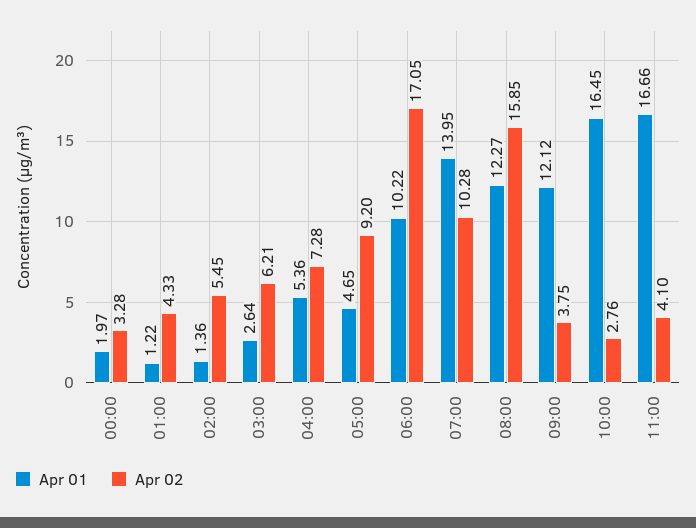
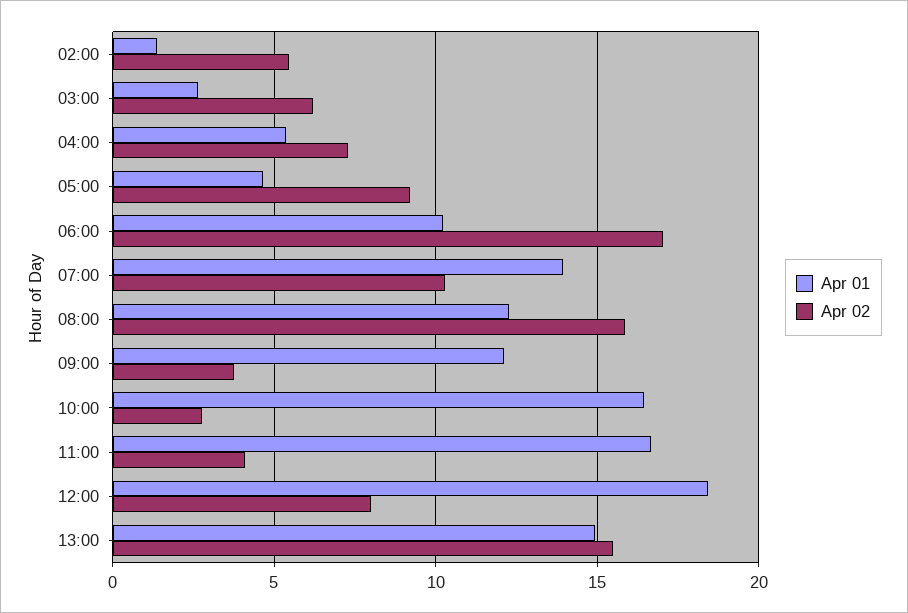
Apr 01, 00:00: 1.97 -> none
Apr 02, 00:00: 3.28 -> none
Apr 01, 01:00: 1.22 -> none
Apr 02, 01:00: 4.33 -> none
Apr 01, 12:00: none -> 18.5
Apr 02, 12:00: none -> 8
Apr 01, 13:00: none -> 15
Apr 02, 13:00: none -> 15.5

